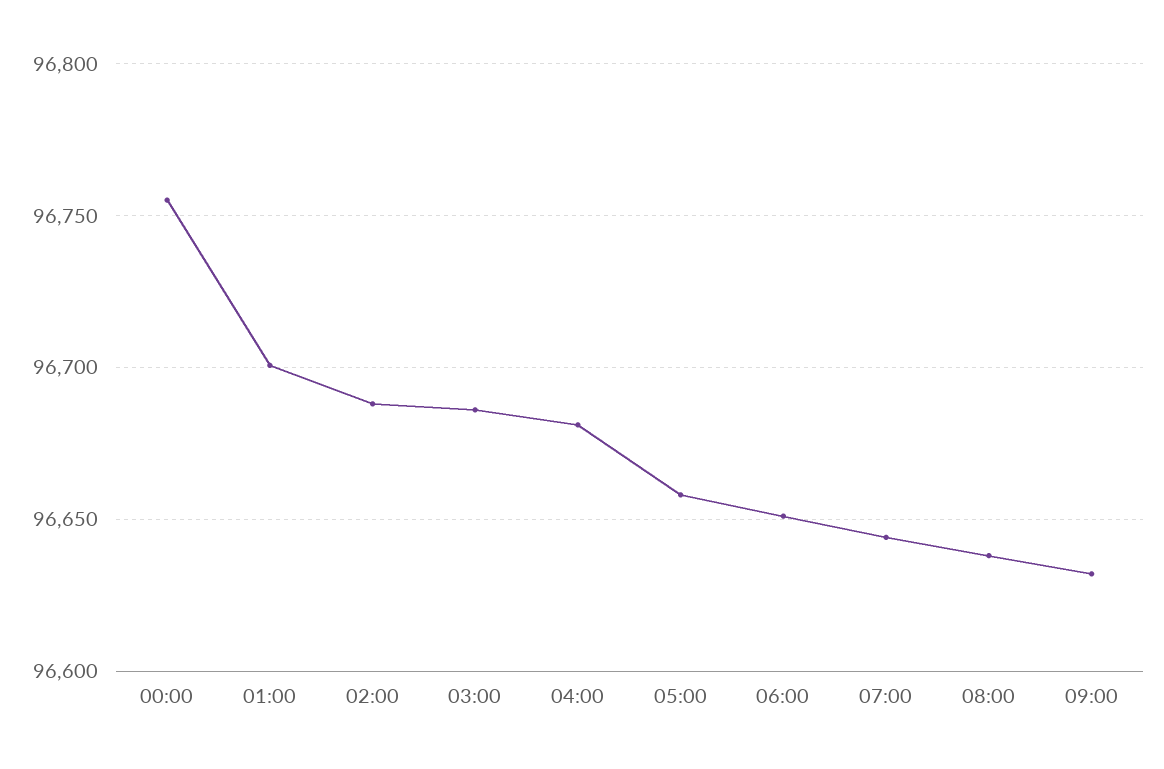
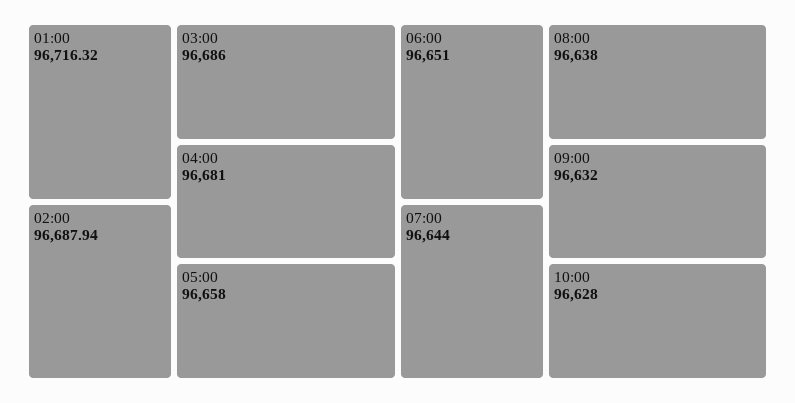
00:00: 96755 -> none
01:00: 96700 -> 96716.32
10:00: none -> 96628

